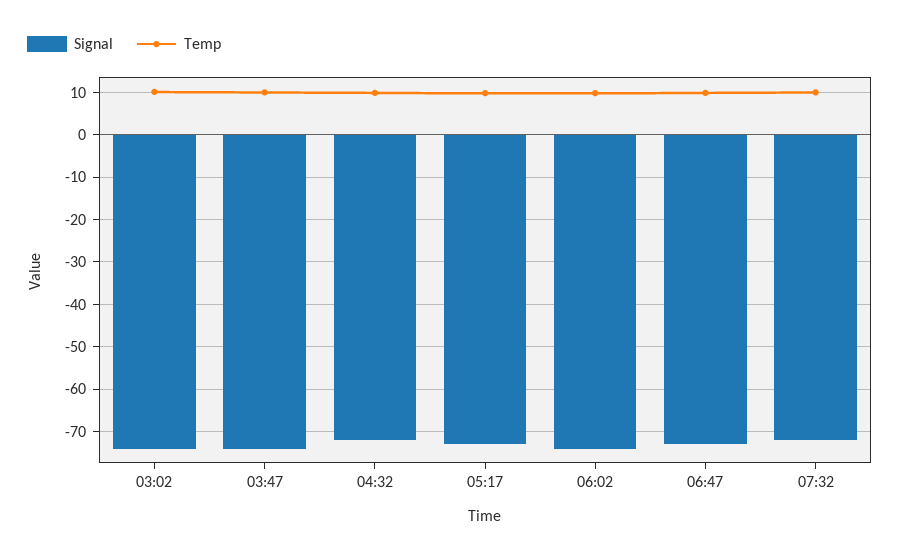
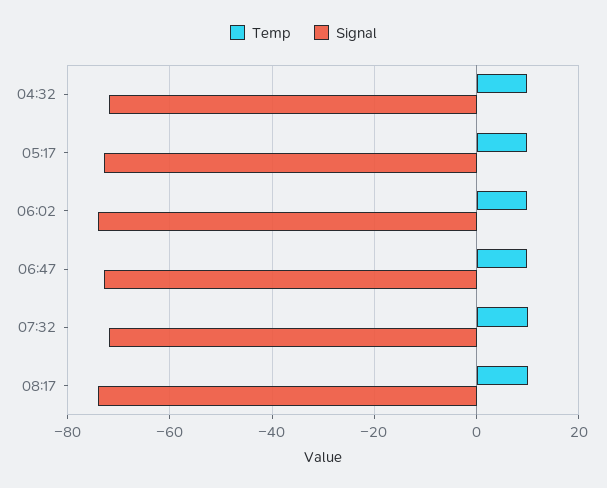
Signal, 03:02: -74 -> none
Temp, 03:02: 10 -> none
Signal, 03:47: -74 -> none
Temp, 03:47: 10 -> none
Temp, 08:17: none -> 10
Signal, 08:17: none -> -74

